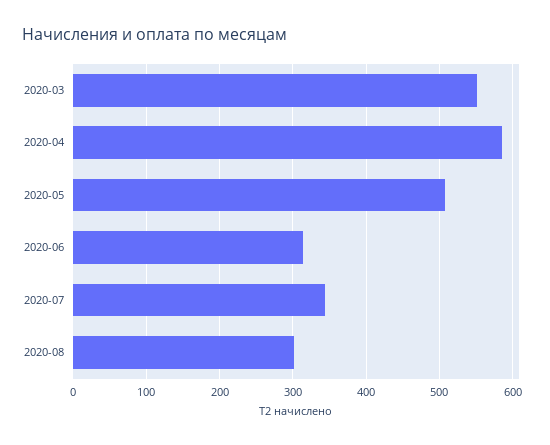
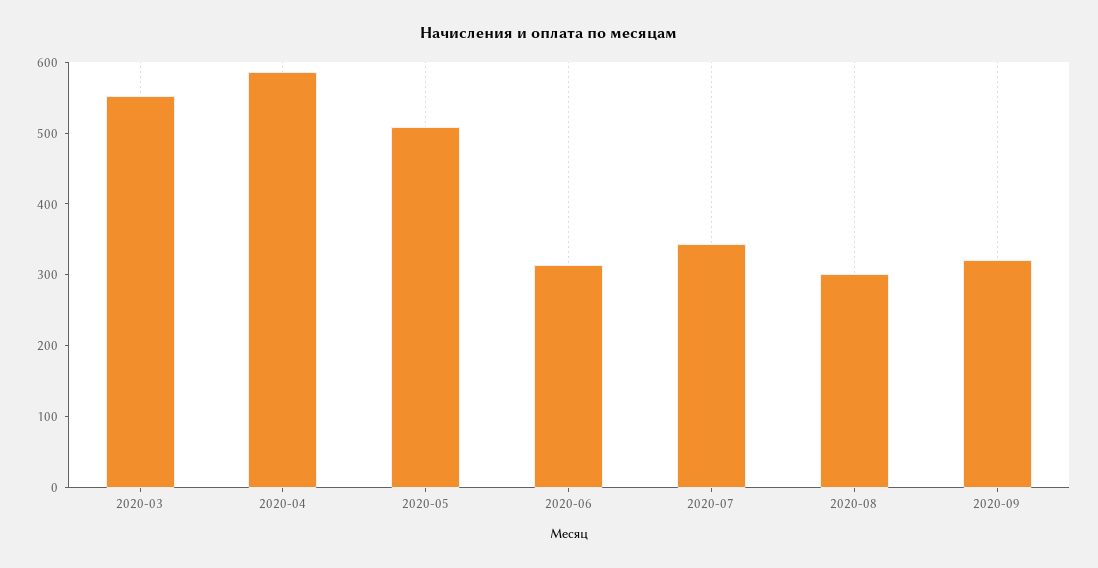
2020-09: none -> 320

